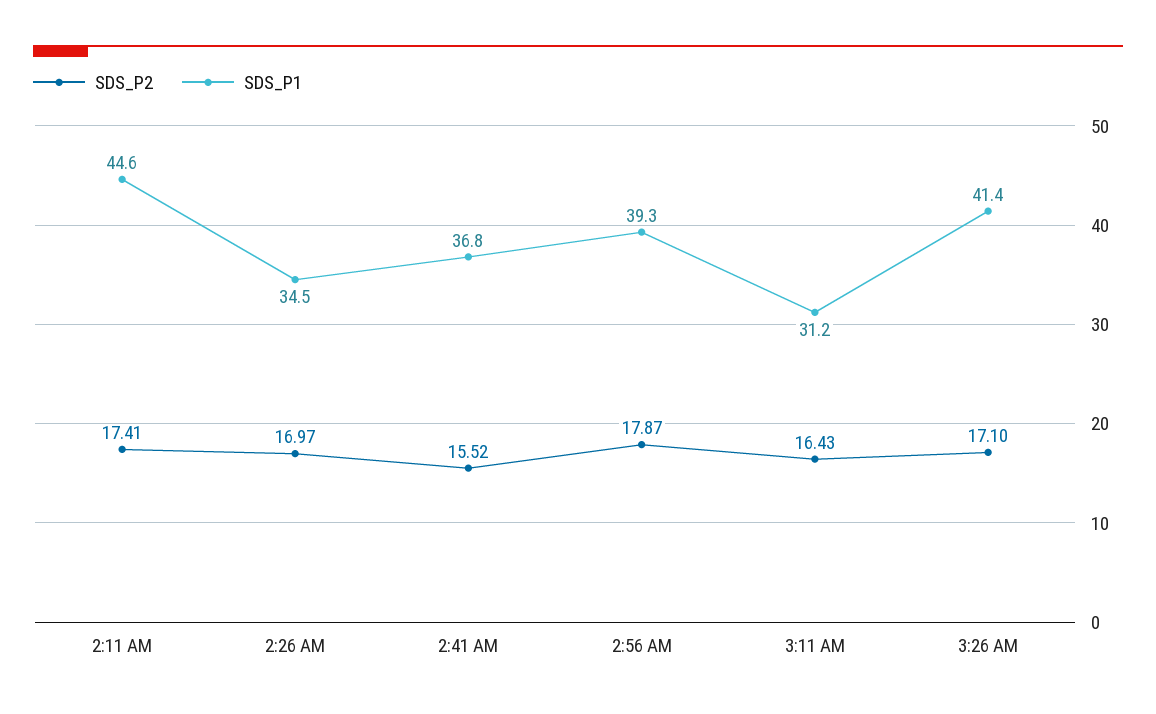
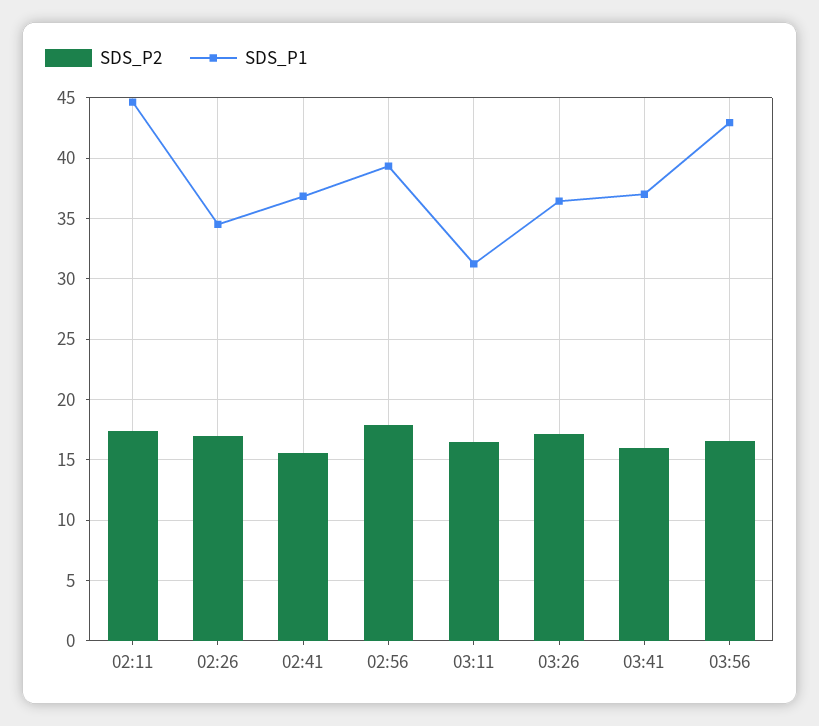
SDS_P1, 3:26 AM: 41.4 -> 36.5
SDS_P2, 03:41: none -> 16
SDS_P1, 03:41: none -> 37
SDS_P2, 03:56: none -> 16.5
SDS_P1, 03:56: none -> 43

